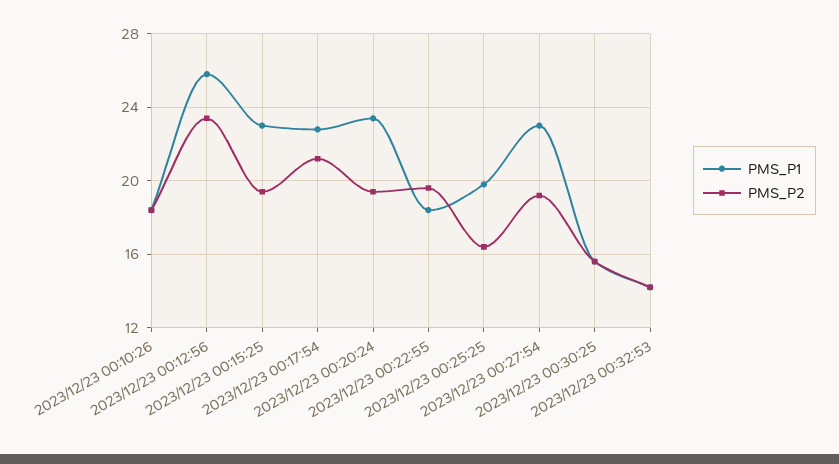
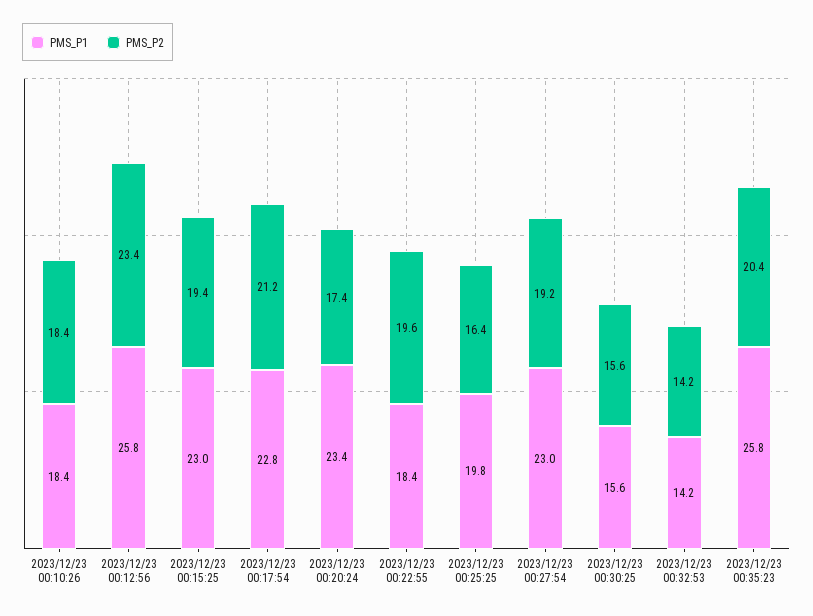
PMS_P2, 2023/12/23 00:20:24: 19.5 -> 17.4
PMS_P1, 2023/12/23 00:35:23: none -> 25.8
PMS_P2, 2023/12/23 00:35:23: none -> 20.4

